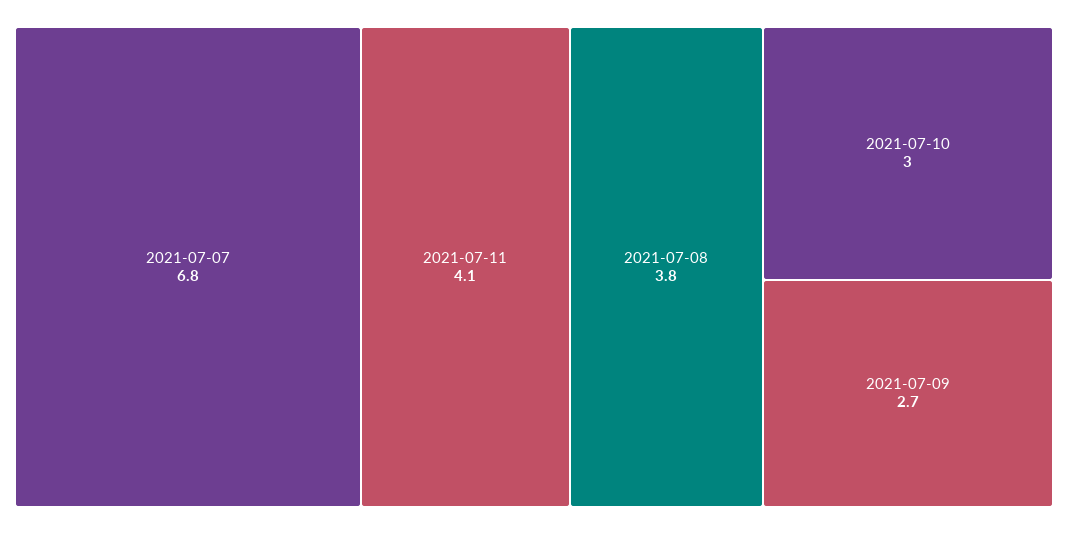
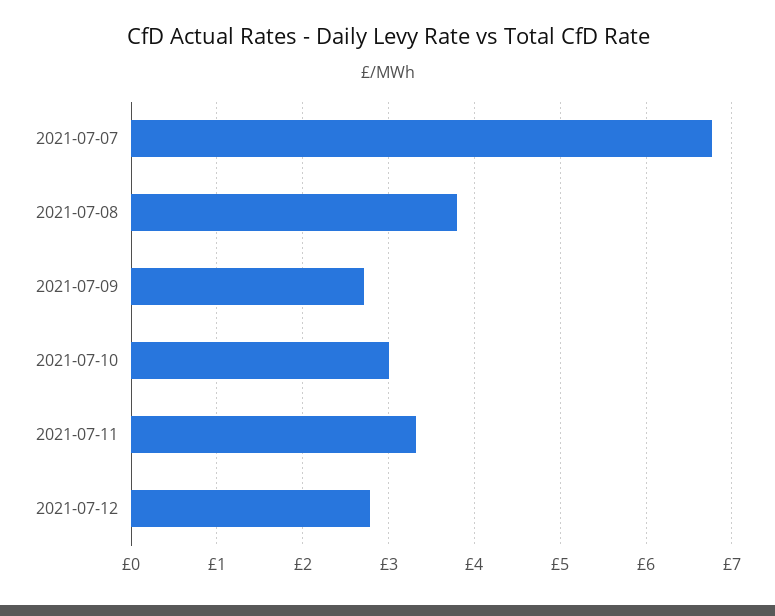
2021-07-11: 4.1 -> 3.3
2021-07-12: none -> 2.8

